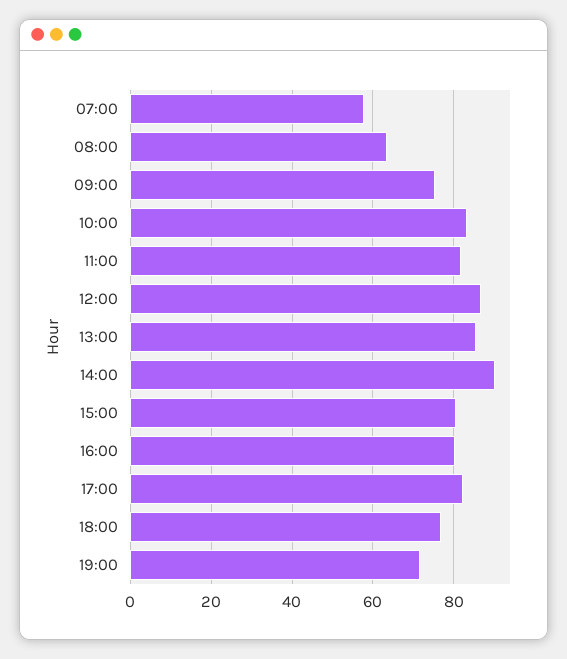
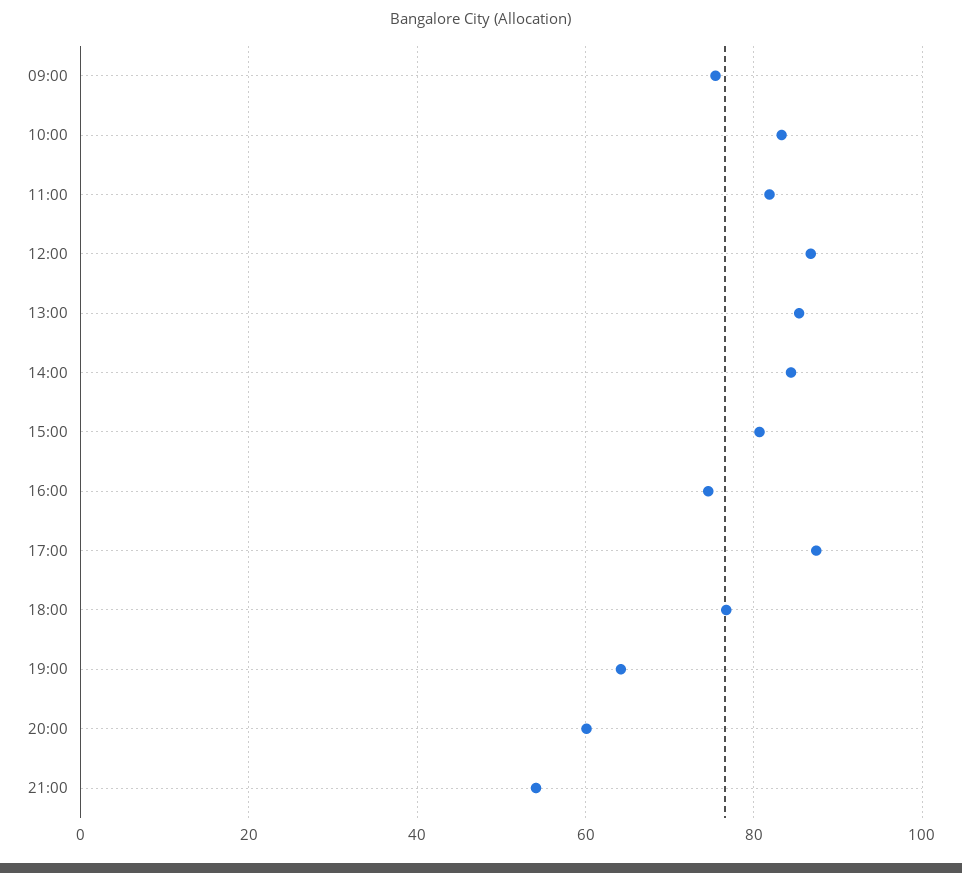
07:00: 58 -> none
08:00: 64 -> none
14:00: 90 -> 84
16:00: 80 -> 74
17:00: 82 -> 88
19:00: 72 -> 64
20:00: none -> 60
21:00: none -> 54

